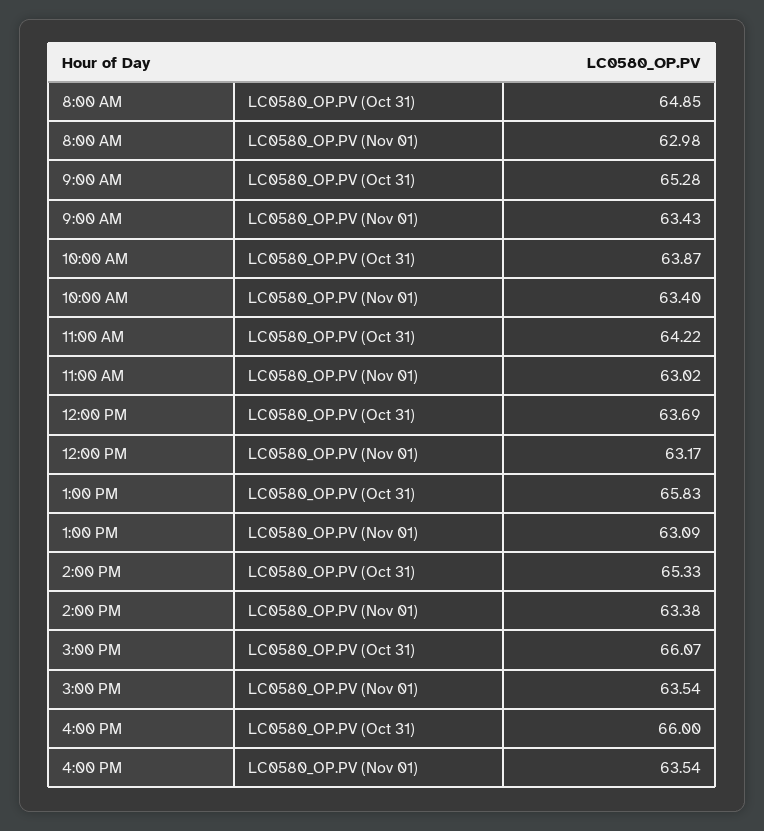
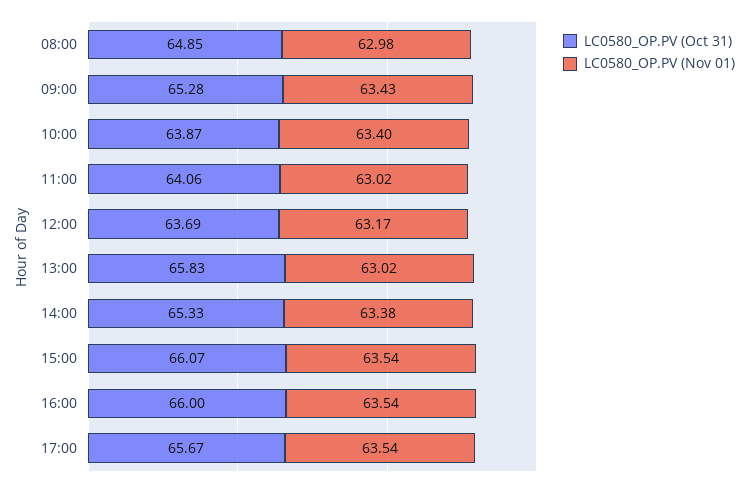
LC0580_OP.PV (Oct 31), 11:00 AM: 64.22 -> 64.06
LC0580_OP.PV (Nov 01), 1:00 PM: 63.09 -> 63.02
LC0580_OP.PV (Oct 31), 17:00: none -> 65.67
LC0580_OP.PV (Nov 01), 17:00: none -> 63.54

